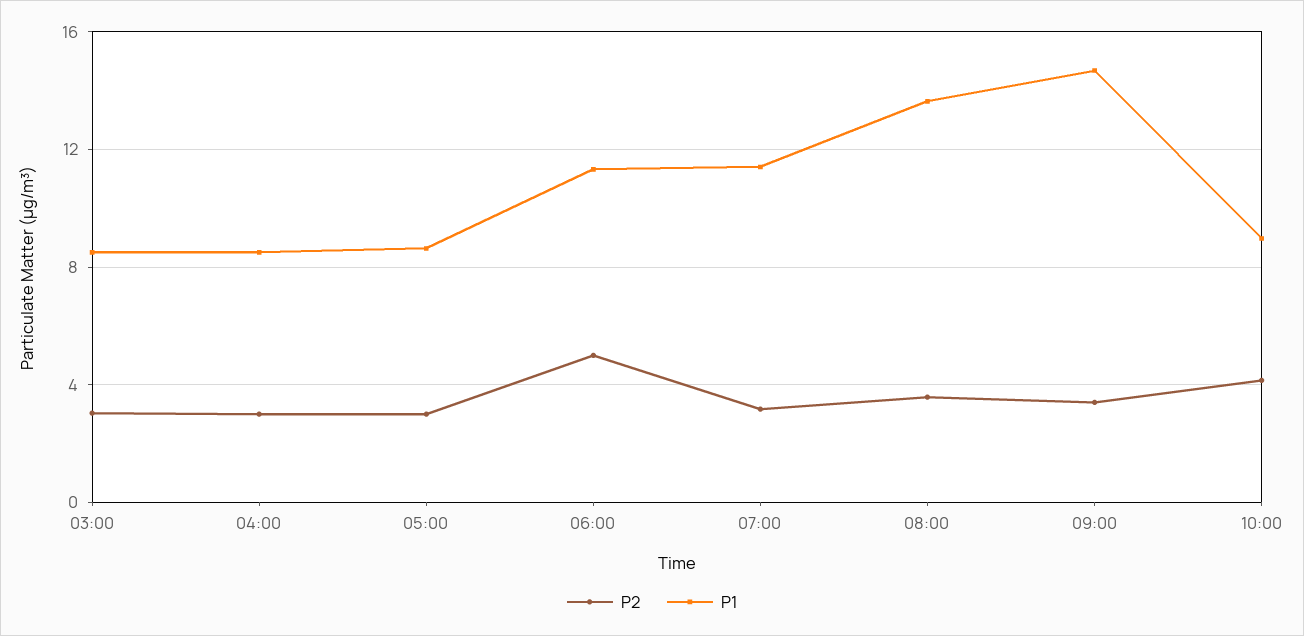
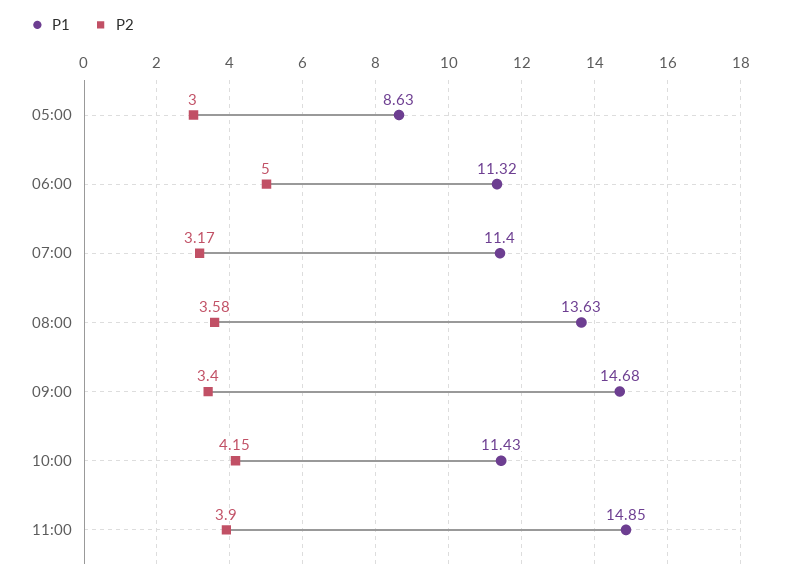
P2, 03:00: 3 -> none
P1, 03:00: 8.5 -> none
P2, 04:00: 3 -> none
P1, 04:00: 8.5 -> none
P1, 10:00: 9 -> 11.43
P1, 11:00: none -> 14.85
P2, 11:00: none -> 3.9

